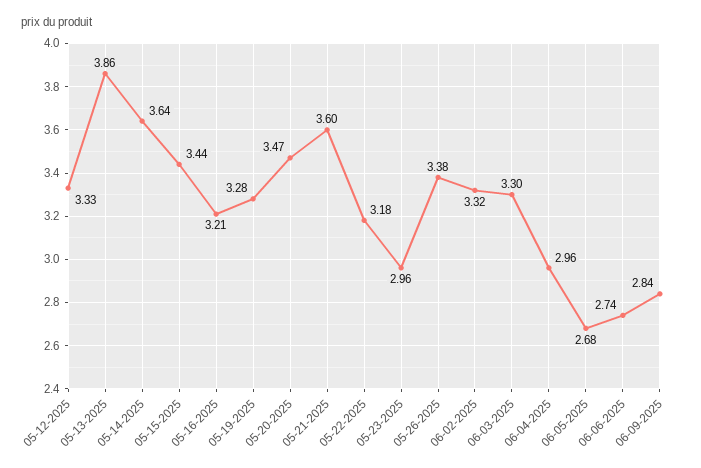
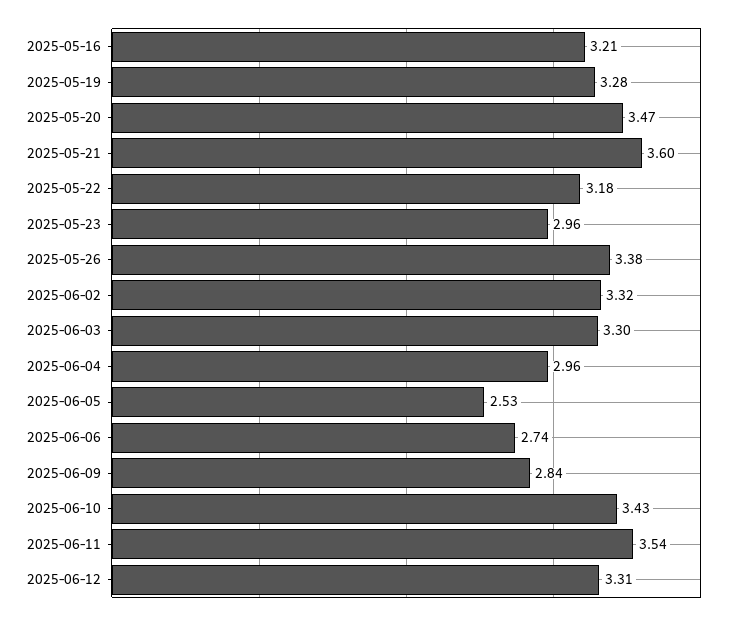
05-12-2025: 3.33 -> none
05-13-2025: 3.86 -> none
05-14-2025: 3.64 -> none
05-15-2025: 3.44 -> none
06-05-2025: 2.68 -> 2.53
2025-06-10: none -> 3.43
2025-06-11: none -> 3.54
2025-06-12: none -> 3.31

